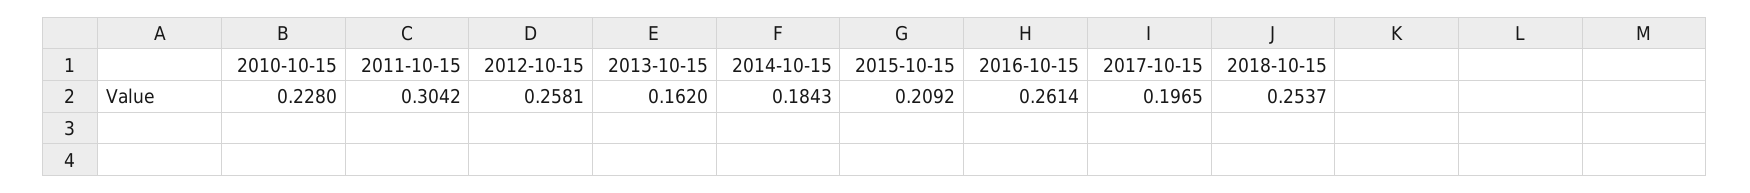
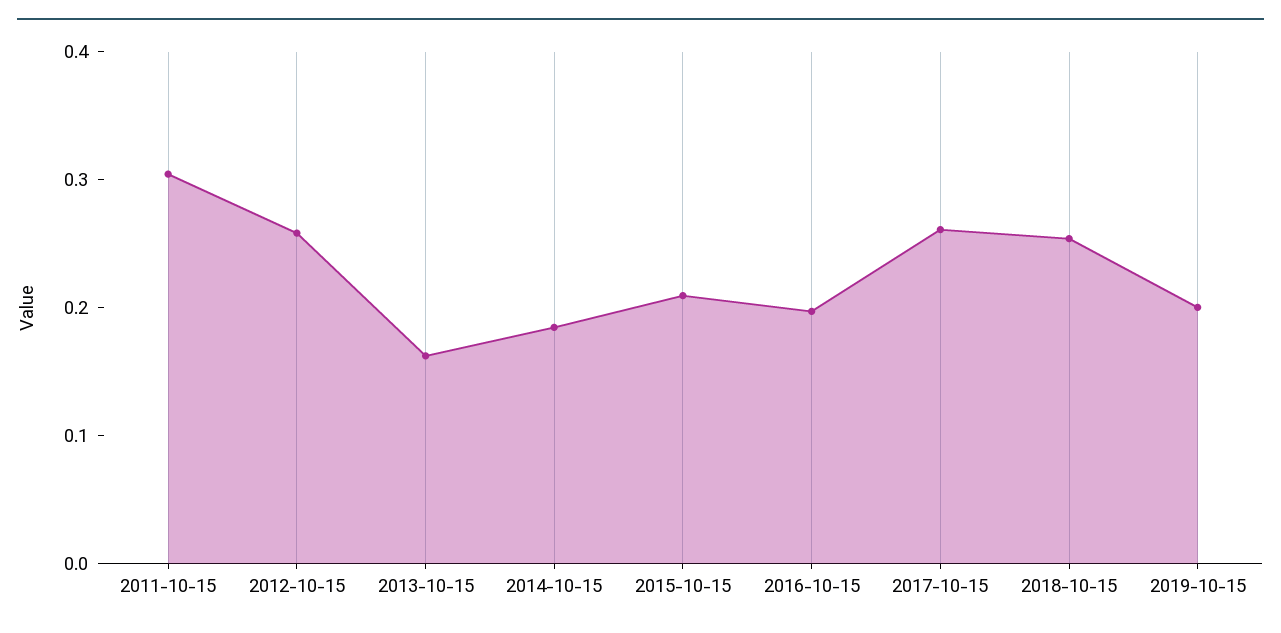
2010-10-15: 0.228 -> none
2016-10-15: 0.2614 -> 0.2
2017-10-15: 0.1965 -> 0.26
2019-10-15: none -> 0.2

